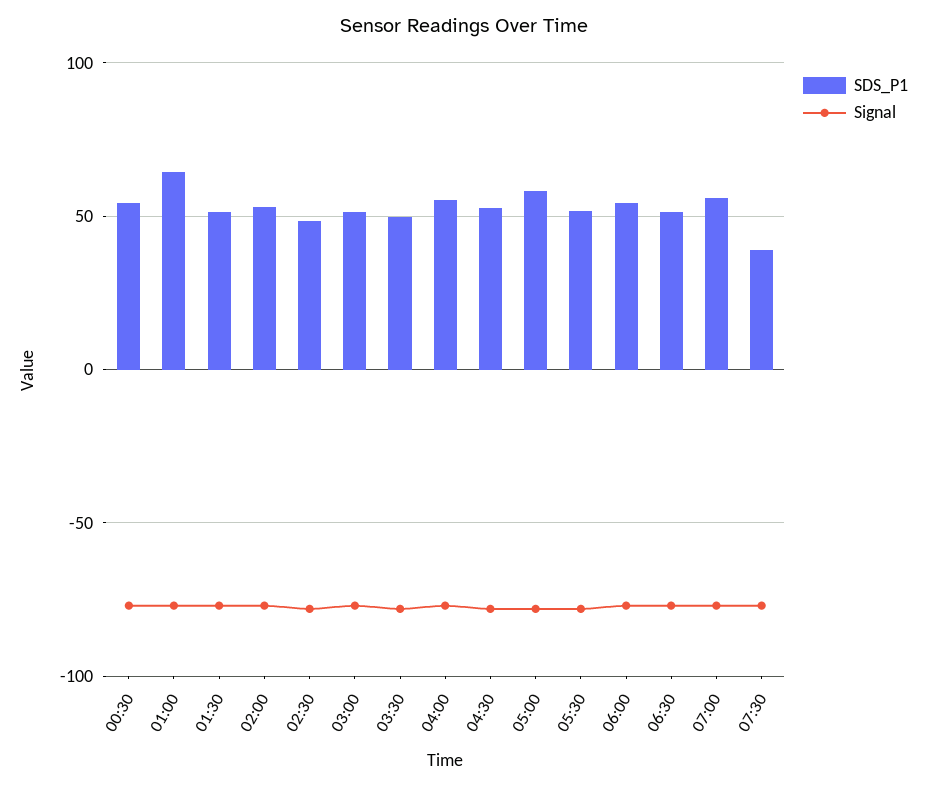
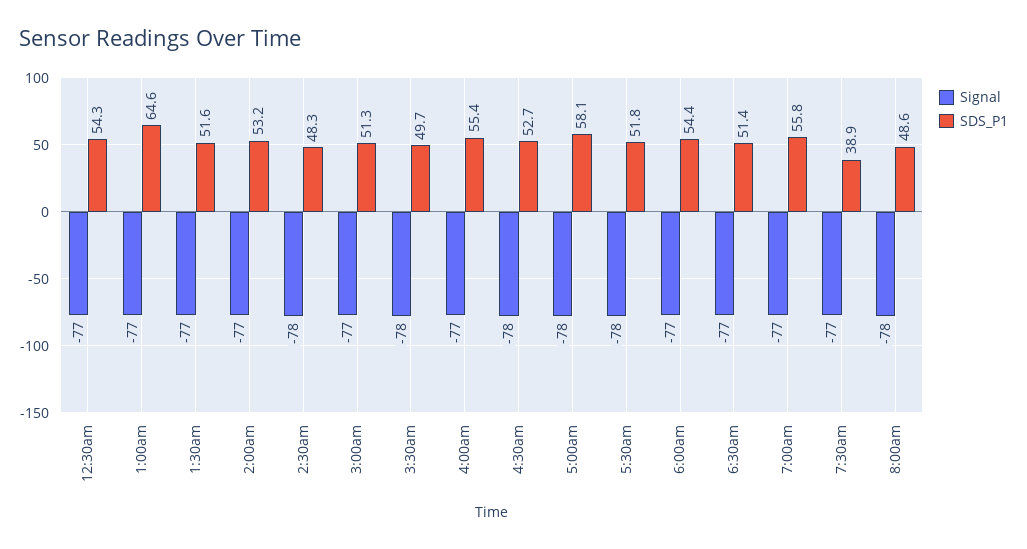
Signal, 8:00am: none -> -78
SDS_P1, 8:00am: none -> 48.6

